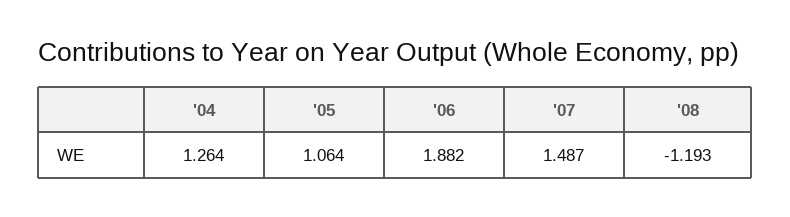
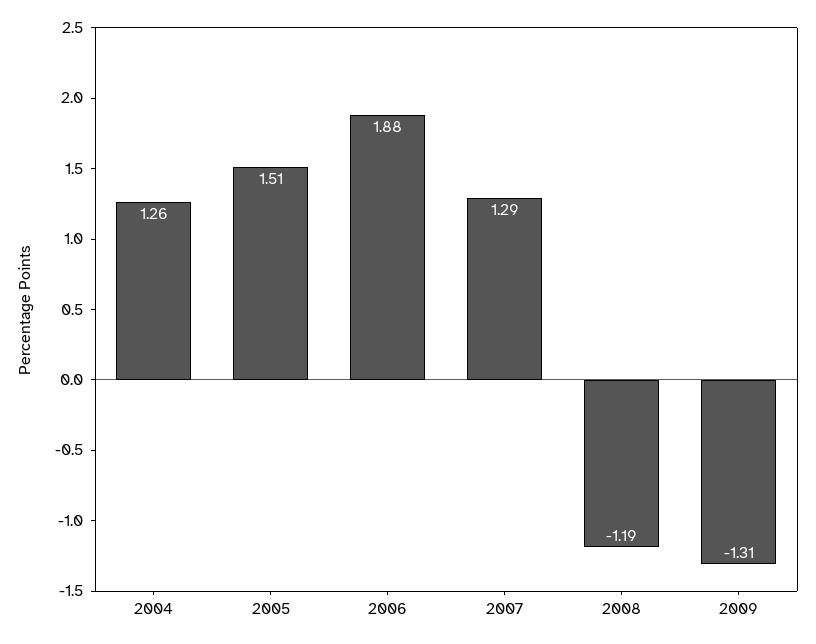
'05: 1.064 -> 1.51
'07: 1.487 -> 1.29
2009: none -> -1.31

